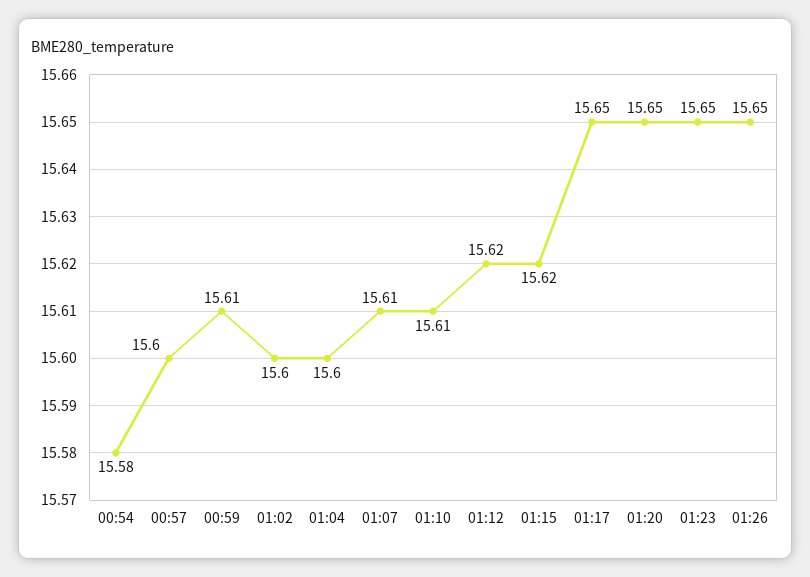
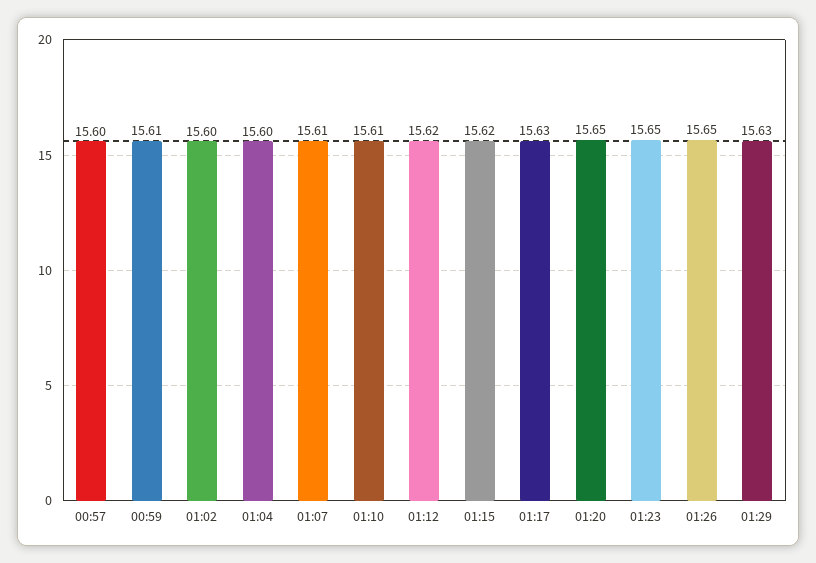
00:54: 15.58 -> none
01:17: 15.65 -> 15.63
01:29: none -> 15.63

